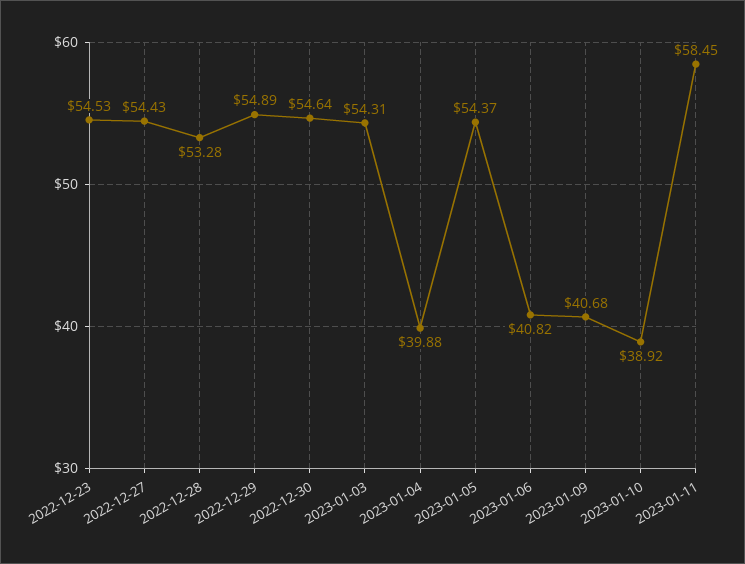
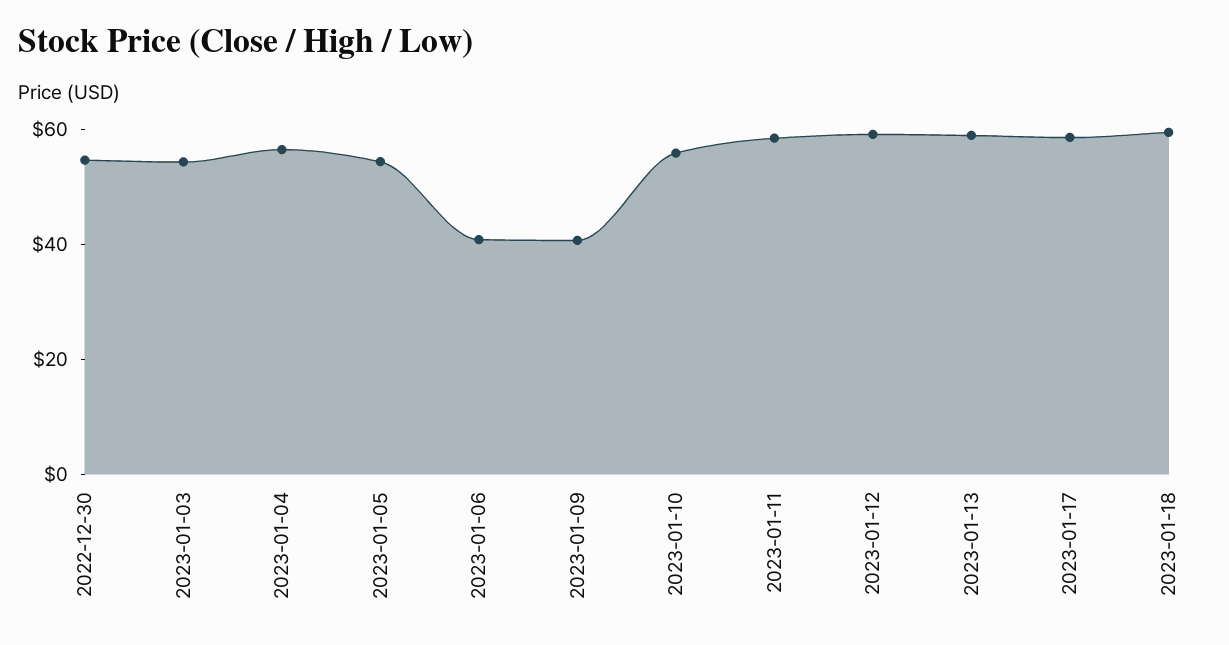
2022-12-23: 54.53 -> none
2022-12-27: 54.43 -> none
2022-12-28: 53.28 -> none
2022-12-29: 54.89 -> none
2023-01-04: 39.88 -> 55
2023-01-10: 38.92 -> 55
2023-01-12: none -> 60
2023-01-13: none -> 60
2023-01-17: none -> 60
2023-01-18: none -> 60

